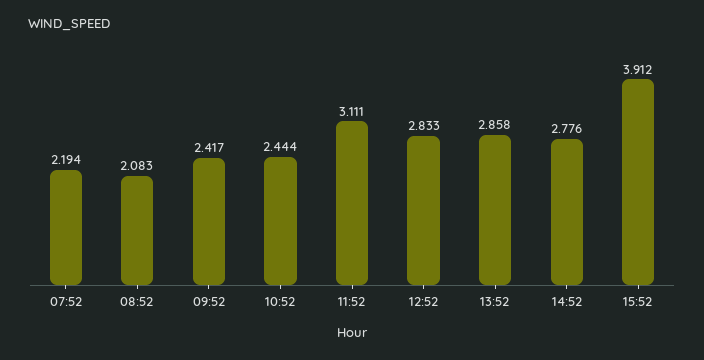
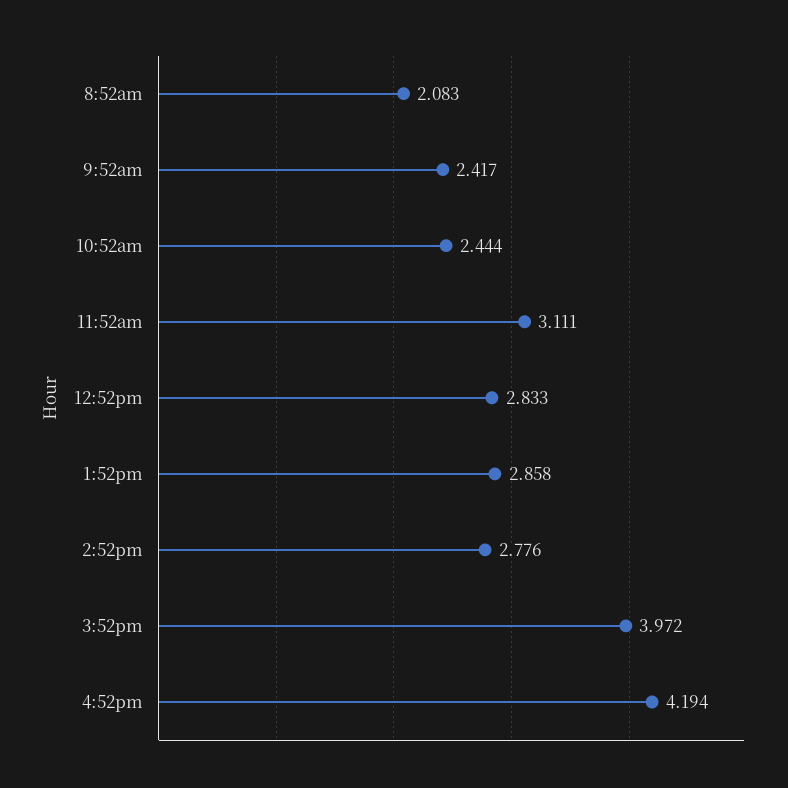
07:52: 2.194 -> none
15:52: 3.912 -> 3.972
4:52pm: none -> 4.194

